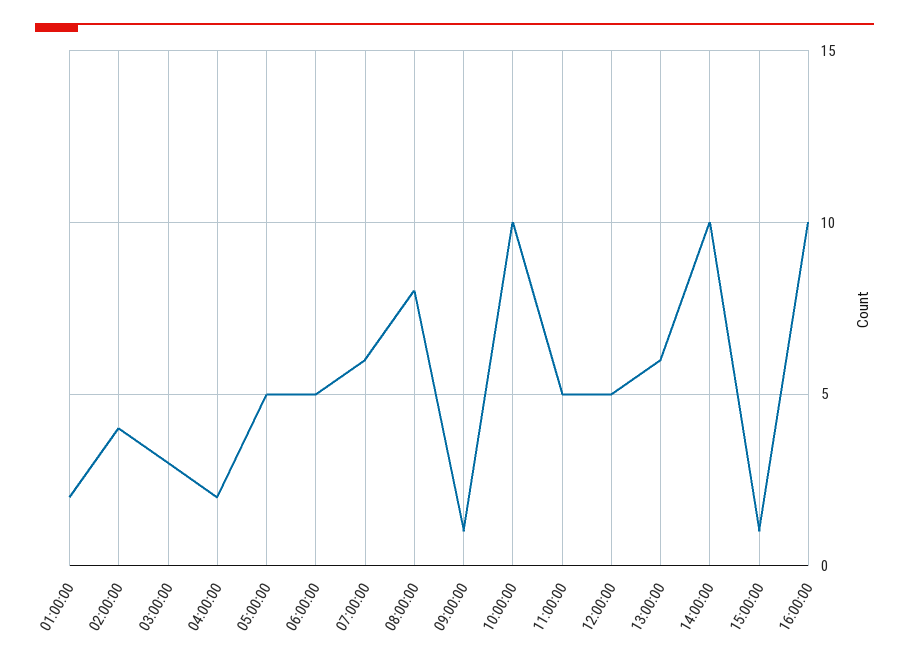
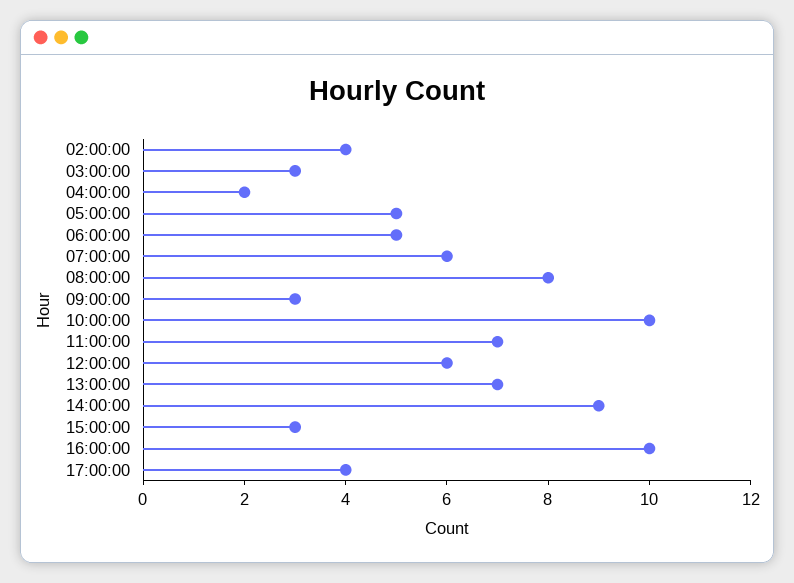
01:00:00: 2 -> none
09:00:00: 1 -> 3
11:00:00: 5 -> 7
12:00:00: 5 -> 6
13:00:00: 6 -> 7
14:00:00: 10 -> 9
15:00:00: 1 -> 3
17:00:00: none -> 4

